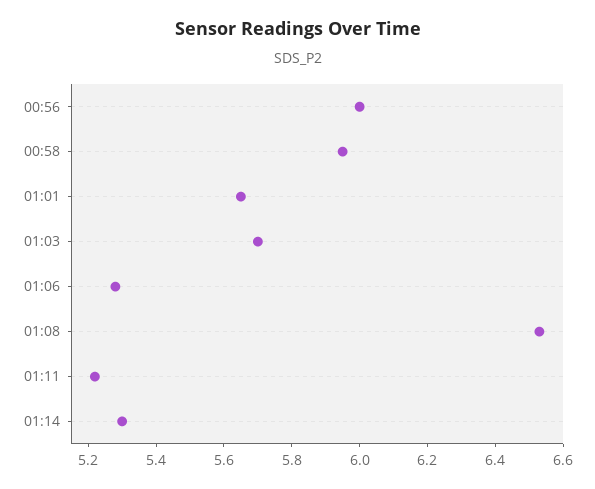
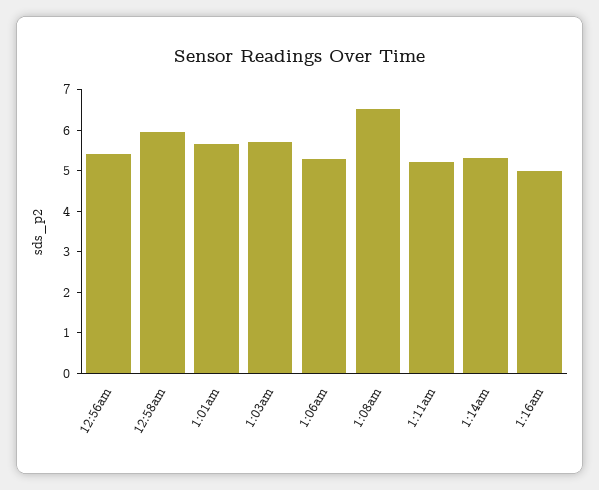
00:56: 6 -> 5.4
1:16am: none -> 5

